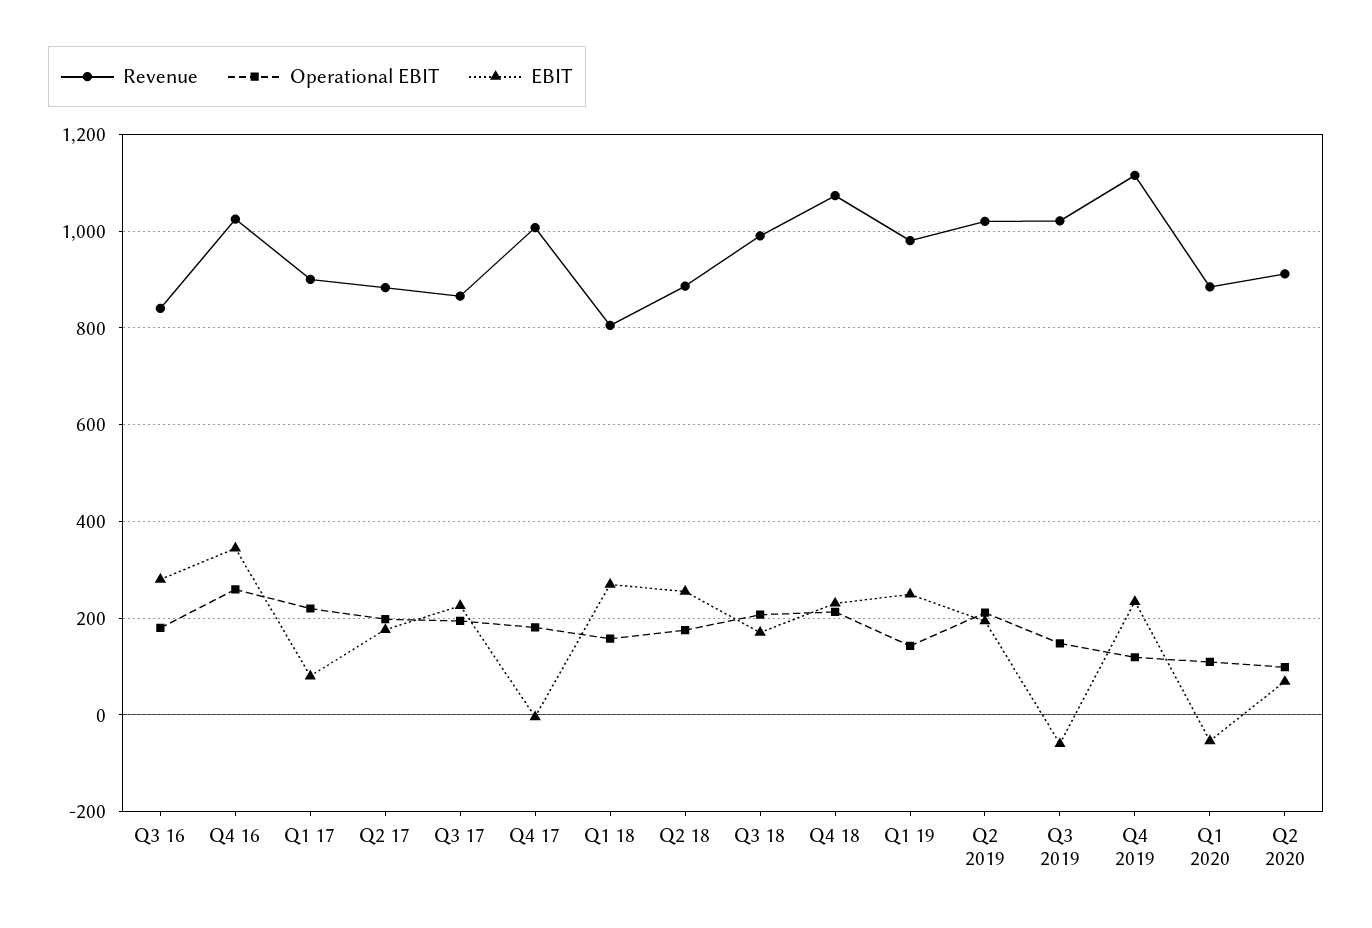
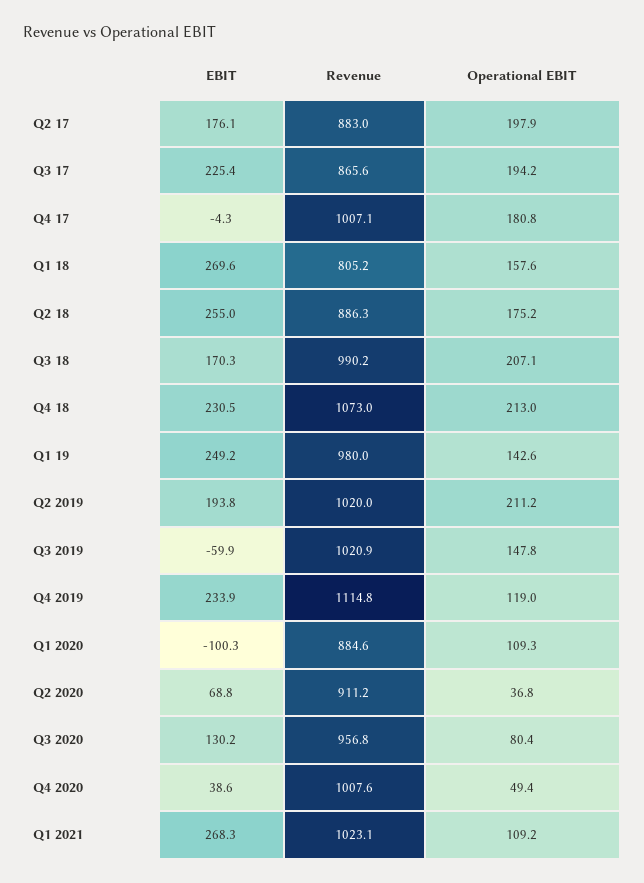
Revenue, Q3 16: 840 -> none
Operational EBIT, Q3 16: 180 -> none
EBIT, Q3 16: 280 -> none
Revenue, Q4 16: 1020 -> none
Operational EBIT, Q4 16: 260 -> none
EBIT, Q4 16: 340 -> none
Revenue, Q1 17: 900 -> none
Operational EBIT, Q1 17: 220 -> none
EBIT, Q1 17: 80 -> none
EBIT, Q1 2020: -60 -> -100.3
Operational EBIT, Q2 2020: 100 -> 36.8
EBIT, Q3 2020: none -> 130.2
Revenue, Q3 2020: none -> 956.8
Operational EBIT, Q3 2020: none -> 80.4
EBIT, Q4 2020: none -> 38.6
Revenue, Q4 2020: none -> 1007.6
Operational EBIT, Q4 2020: none -> 49.4
EBIT, Q1 2021: none -> 268.3
Revenue, Q1 2021: none -> 1023.1
Operational EBIT, Q1 2021: none -> 109.2

